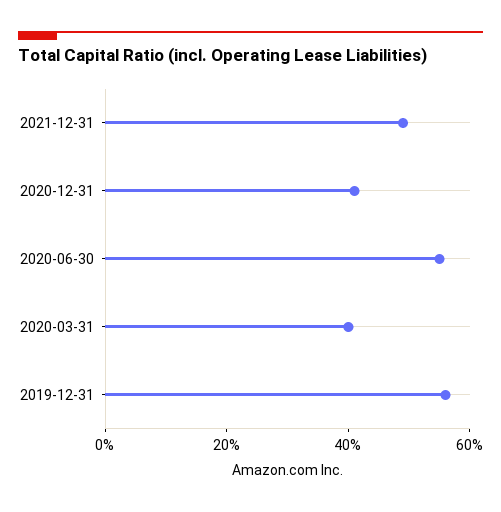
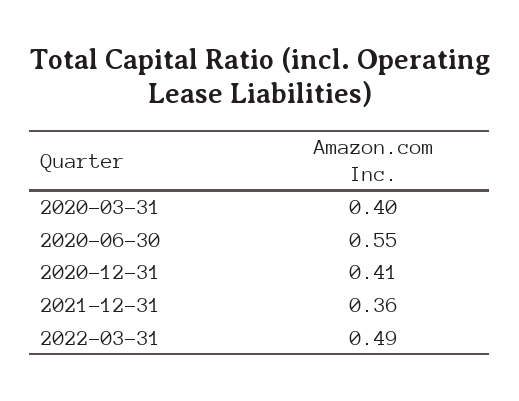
2021-12-31: 0.5 -> 0.36
2019-12-31: 0.55 -> none
2022-03-31: none -> 0.49

